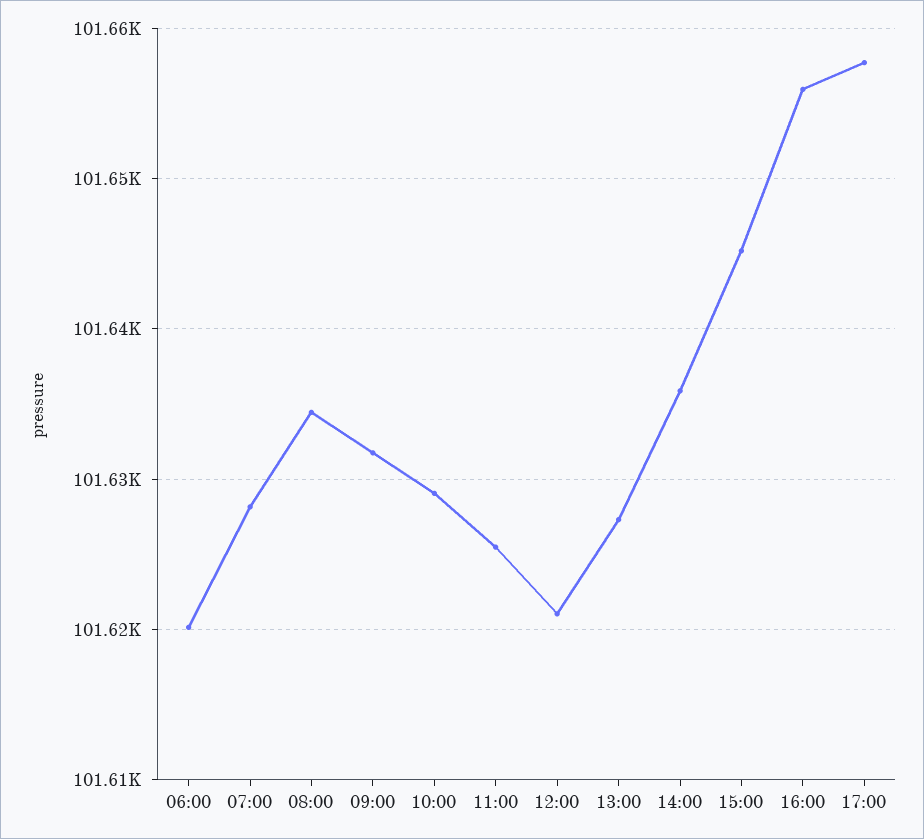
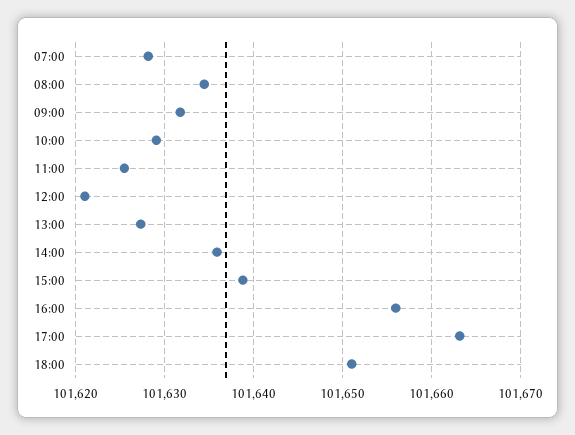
06:00: 101620 -> none
15:00: 101645 -> 101639
17:00: 101658 -> 101663
18:00: none -> 101651

